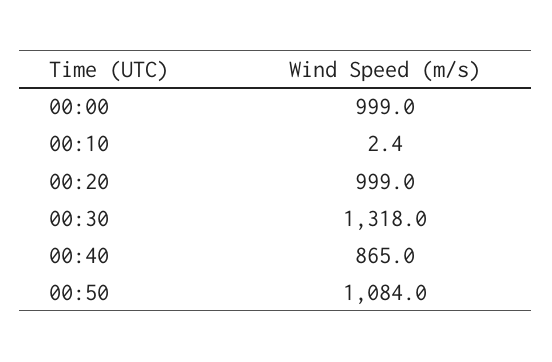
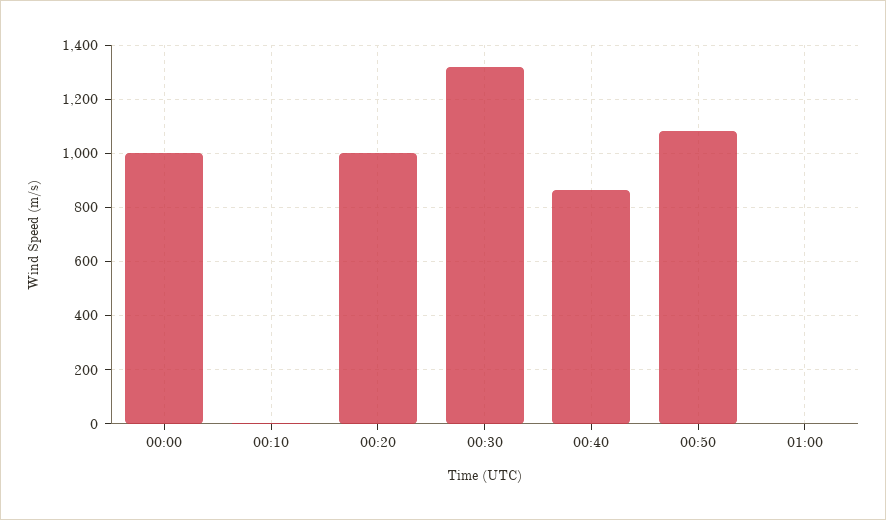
01:00: none -> 0

